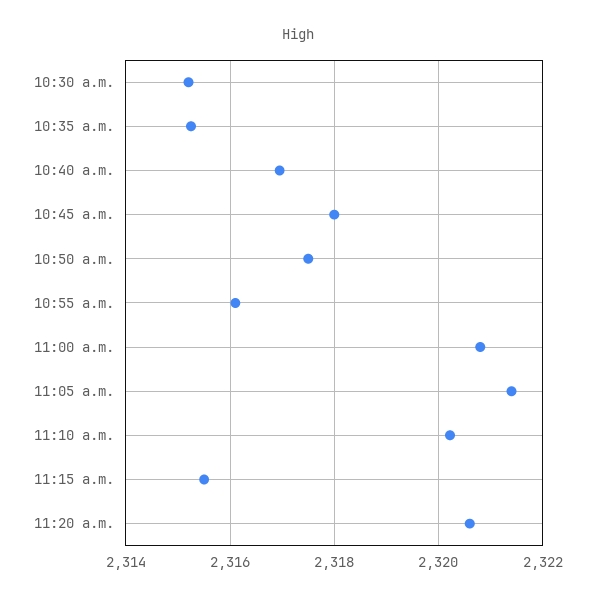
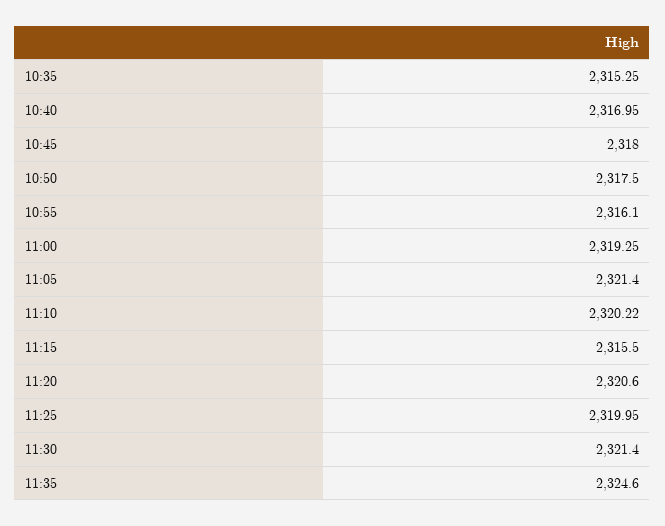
10:30 a.m.: 2315.2 -> none
11:00 a.m.: 2320.8 -> 2319.25
11:25: none -> 2319.95
11:30: none -> 2321.4
11:35: none -> 2324.6

